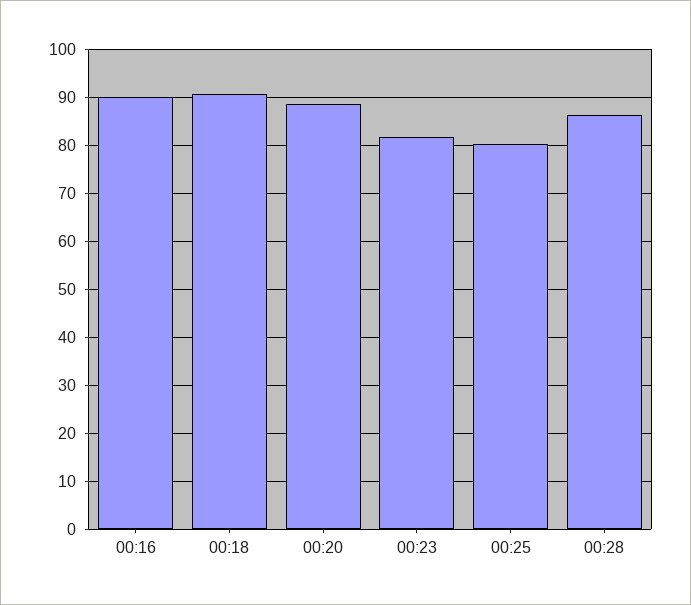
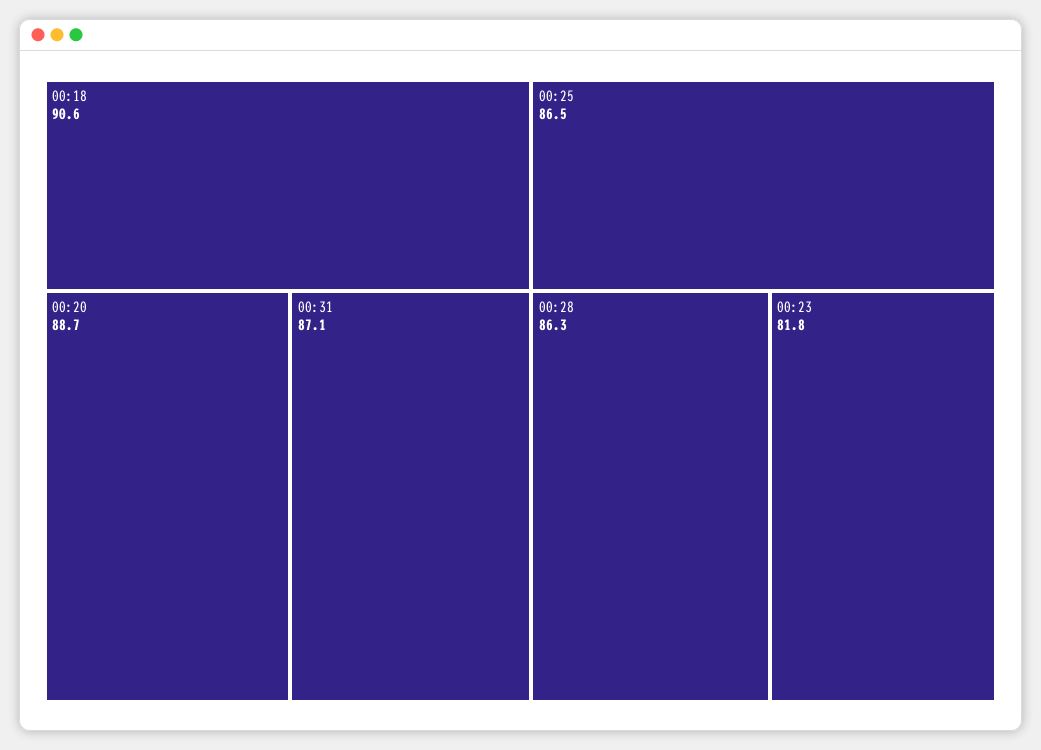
00:16: 90 -> none
00:25: 80 -> 86.5
00:31: none -> 87.1

